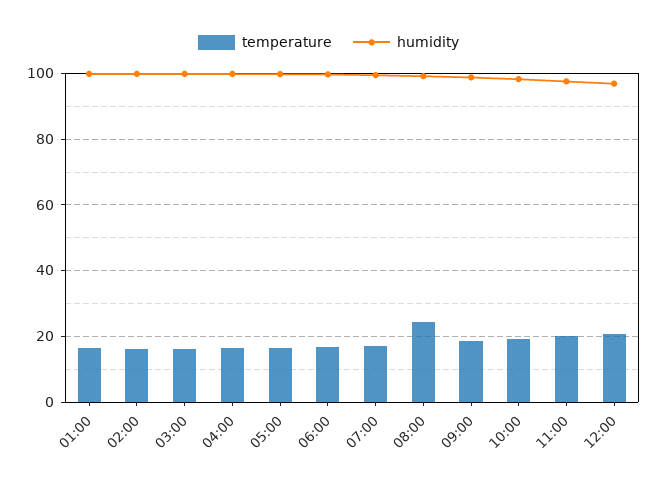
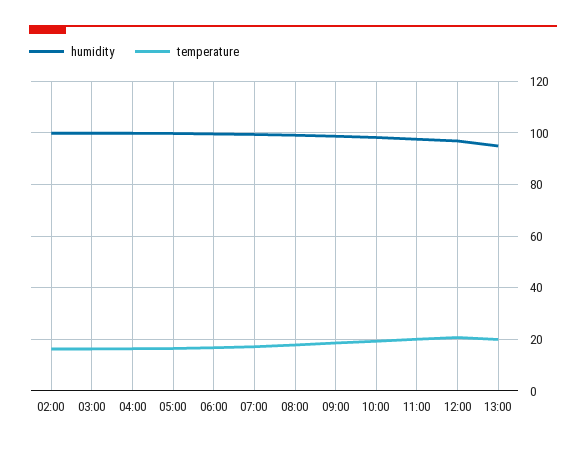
temperature, 01:00: 16 -> none
humidity, 01:00: 100 -> none
temperature, 08:00: 24 -> 17.5
humidity, 13:00: none -> 95
temperature, 13:00: none -> 20

